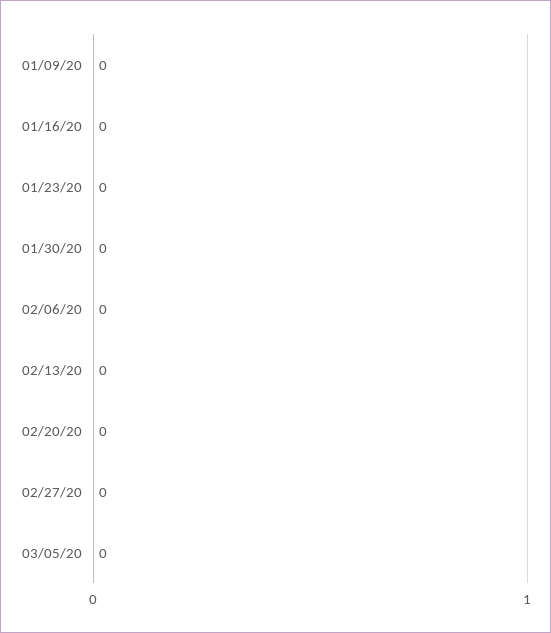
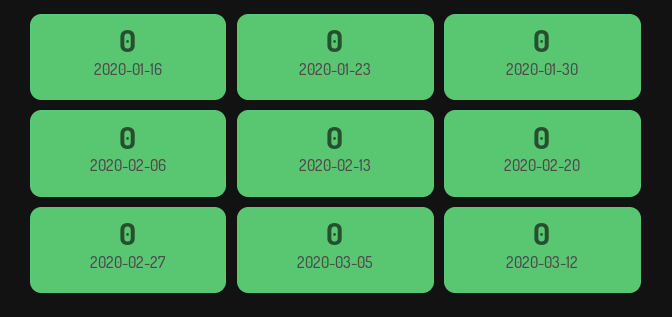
01/09/20: 0 -> none
2020-03-12: none -> 0

